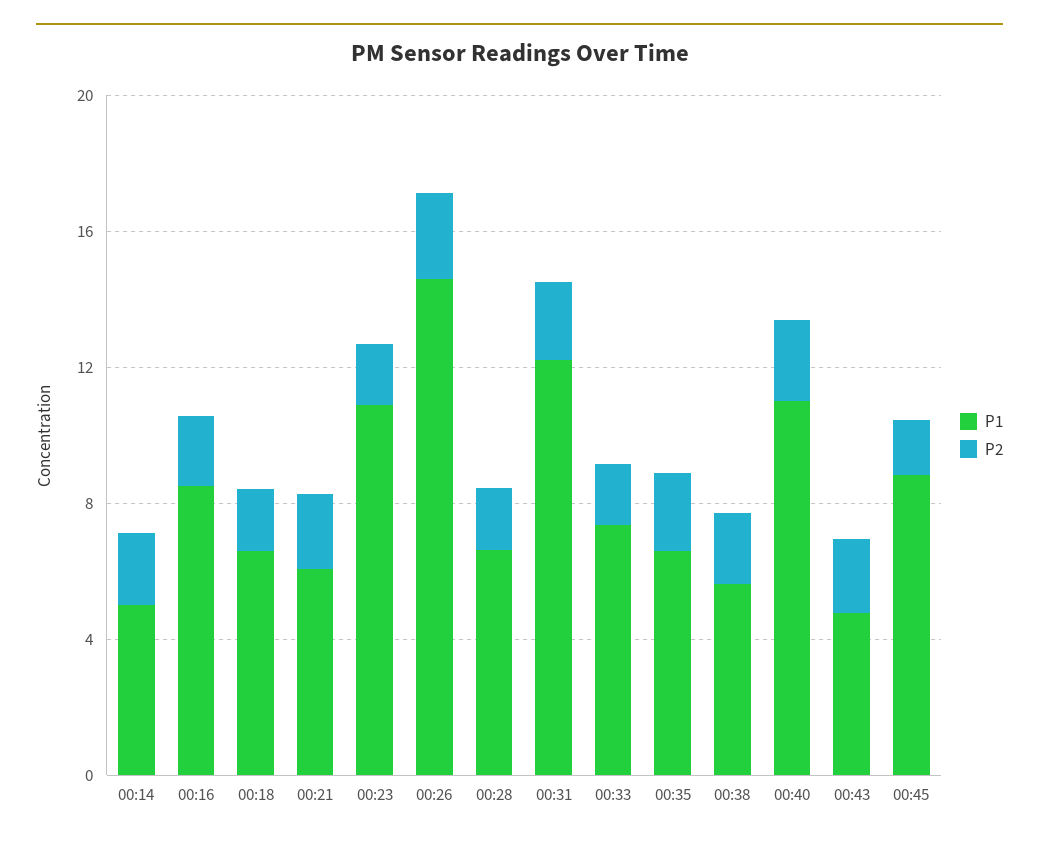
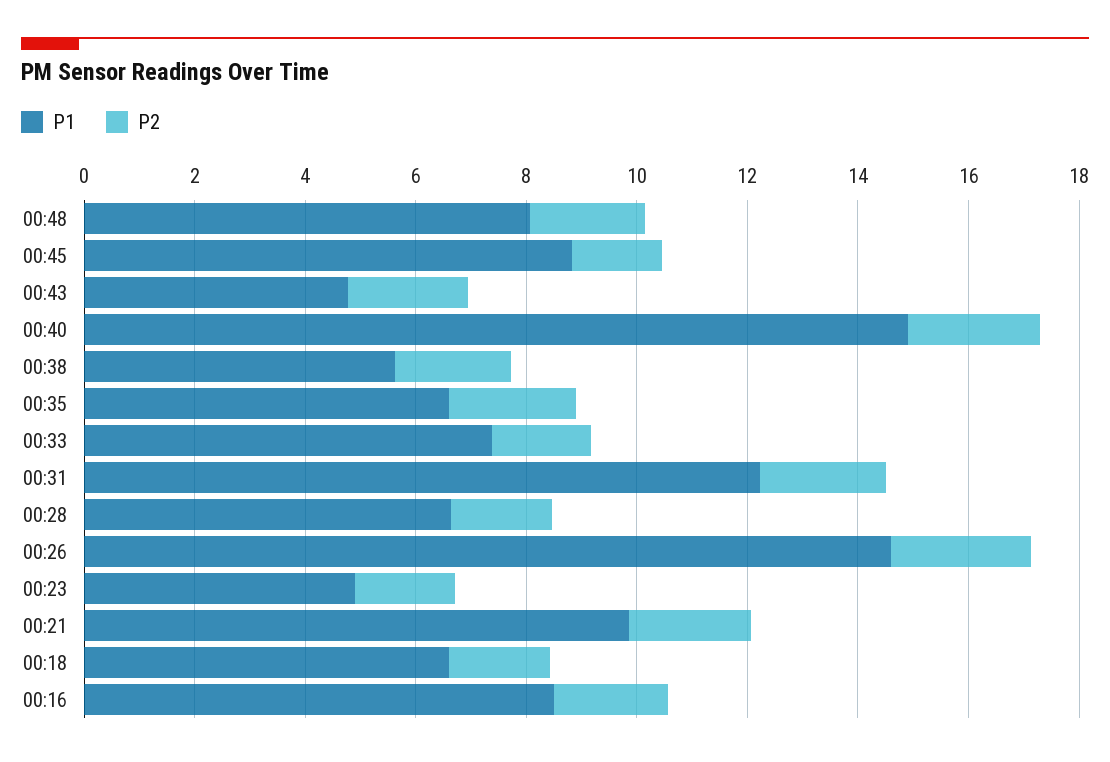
P1, 00:14: 5 -> none
P2, 00:14: 2 -> none
P1, 00:21: 6 -> 10
P1, 00:23: 11 -> 5
P1, 00:40: 11 -> 15
P1, 00:48: none -> 8
P2, 00:48: none -> 2

